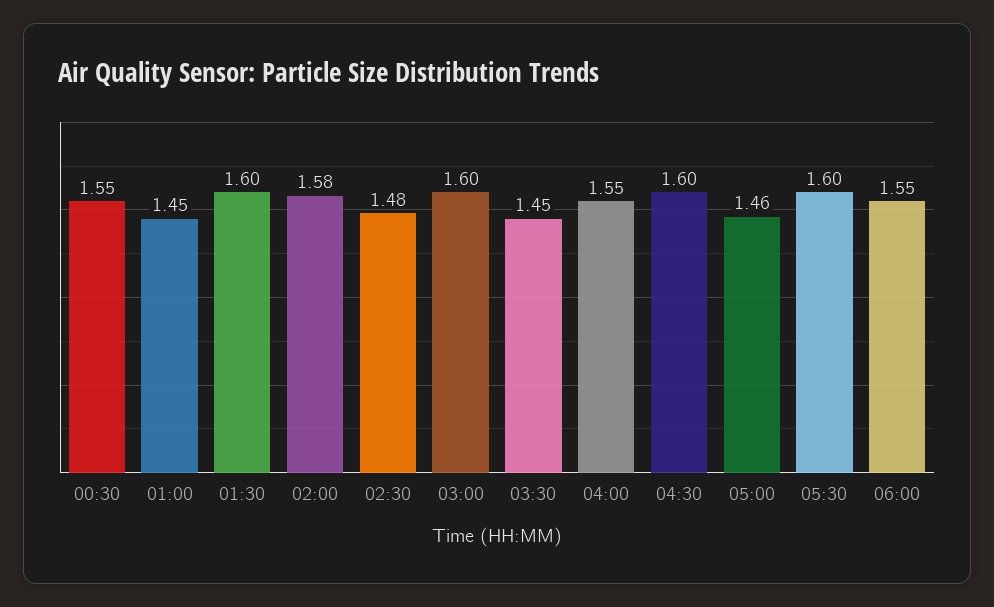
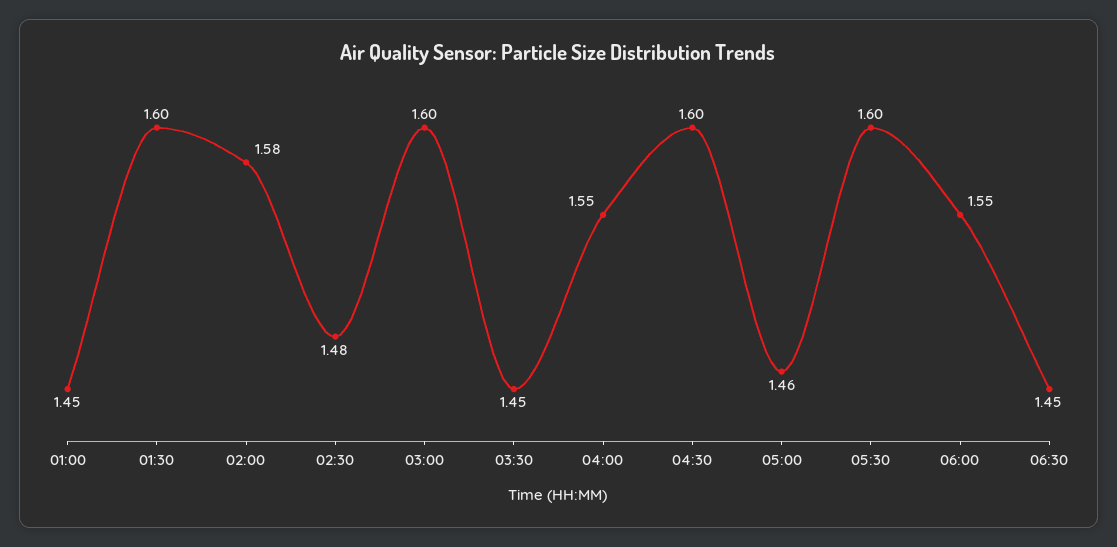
00:30: 1.55 -> none
06:30: none -> 1.45

